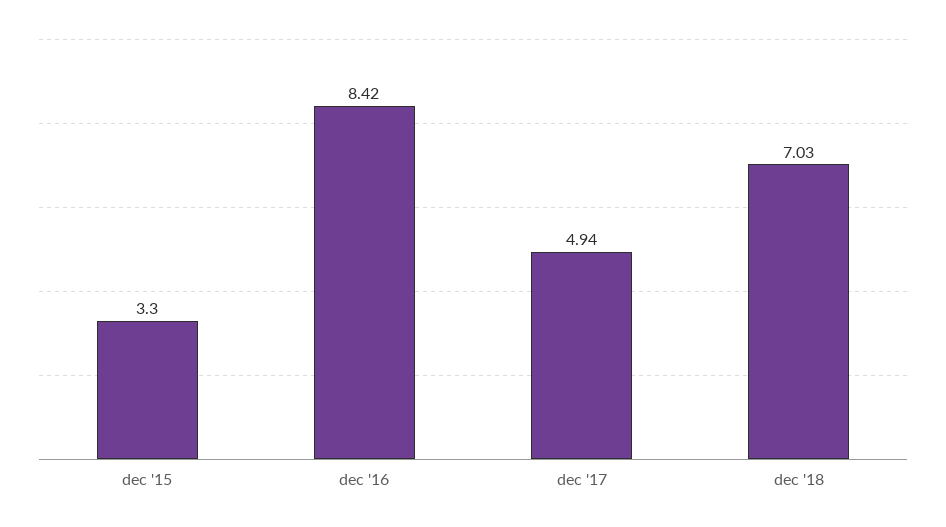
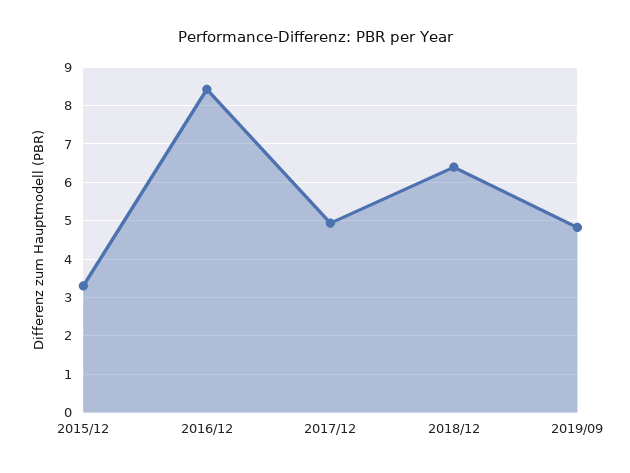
dec '18: 7.03 -> 6.4
2019/09: none -> 4.8

